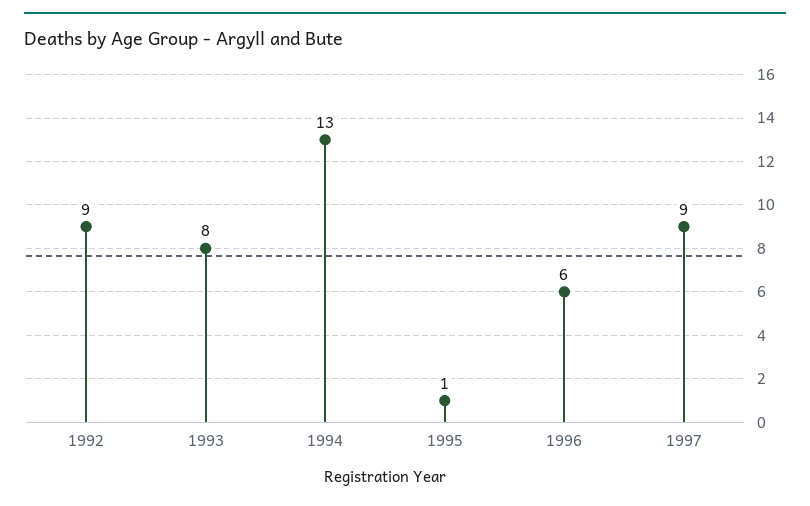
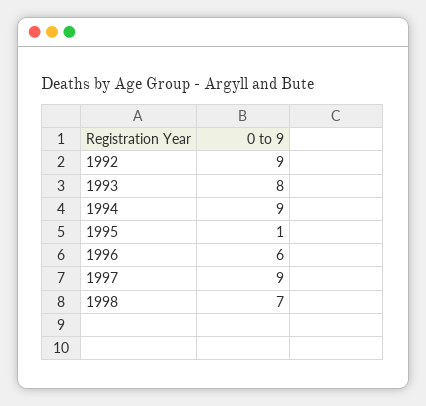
1994: 13 -> 9
1998: none -> 7

